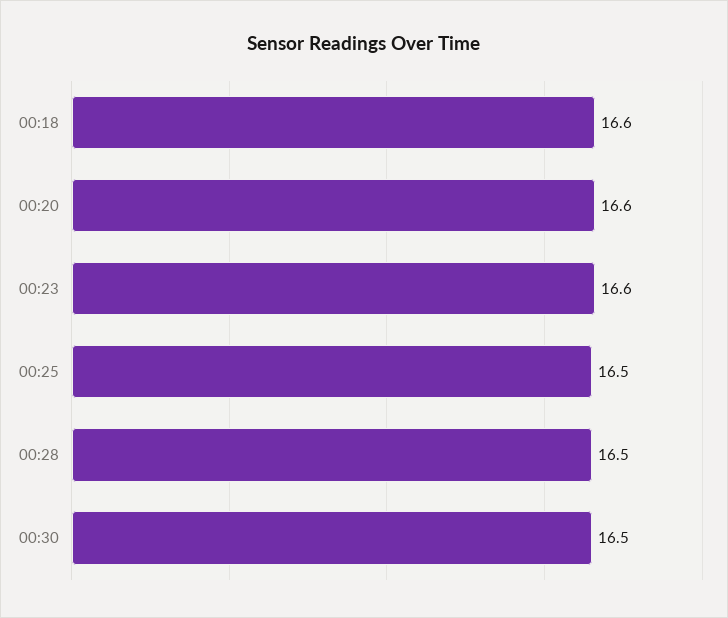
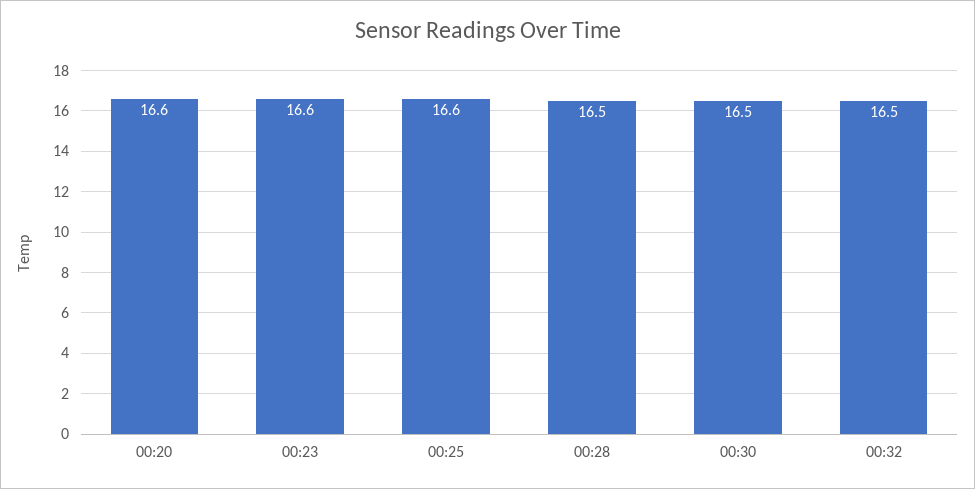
00:18: 16.6 -> none
00:25: 16.5 -> 16.6
00:32: none -> 16.5

